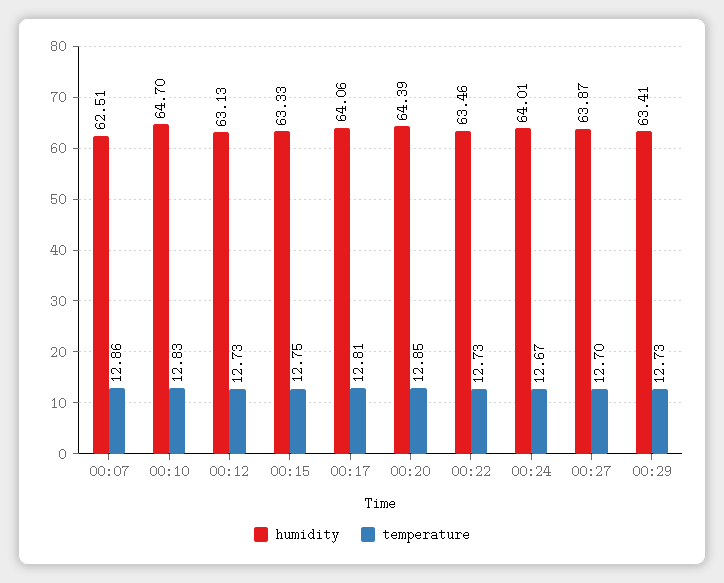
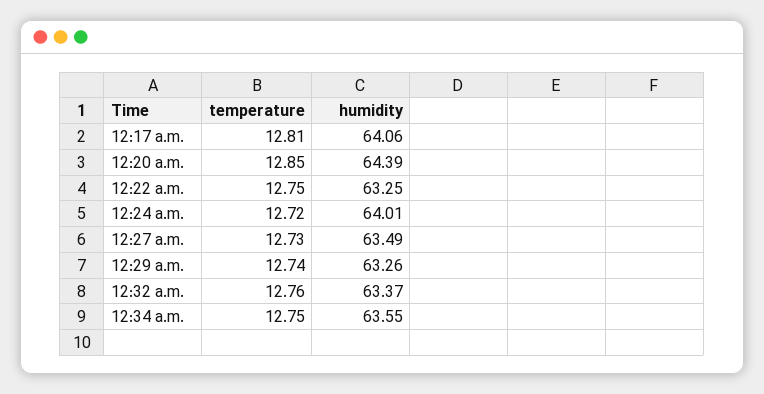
humidity, 00:07: 62.51 -> none
temperature, 00:07: 12.86 -> none
humidity, 00:10: 64.7 -> none
temperature, 00:10: 12.83 -> none
humidity, 00:12: 63.13 -> none
temperature, 00:12: 12.73 -> none
humidity, 00:15: 63.33 -> none
temperature, 00:15: 12.75 -> none
humidity, 00:22: 63.46 -> 63.25
temperature, 00:22: 12.73 -> 12.75
temperature, 00:24: 12.67 -> 12.72
humidity, 00:27: 63.87 -> 63.49
temperature, 00:27: 12.7 -> 12.73
humidity, 00:29: 63.41 -> 63.26
temperature, 00:29: 12.73 -> 12.74
temperature, 12:32 a.m.: none -> 12.76
humidity, 12:32 a.m.: none -> 63.37
temperature, 12:34 a.m.: none -> 12.75
humidity, 12:34 a.m.: none -> 63.55

